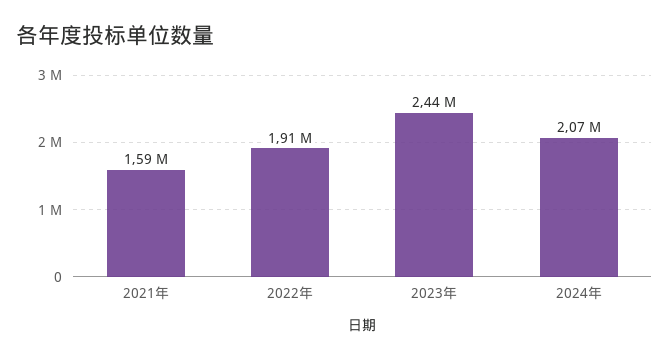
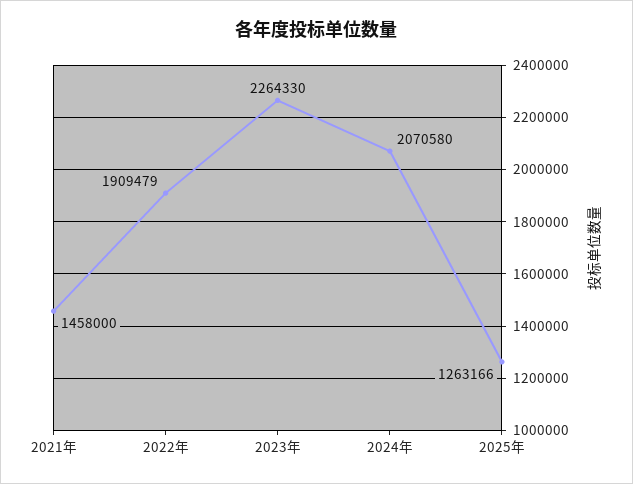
2021年: 1590000 -> 1458000
2023年: 2440000 -> 2264330
2025年: none -> 1263166

